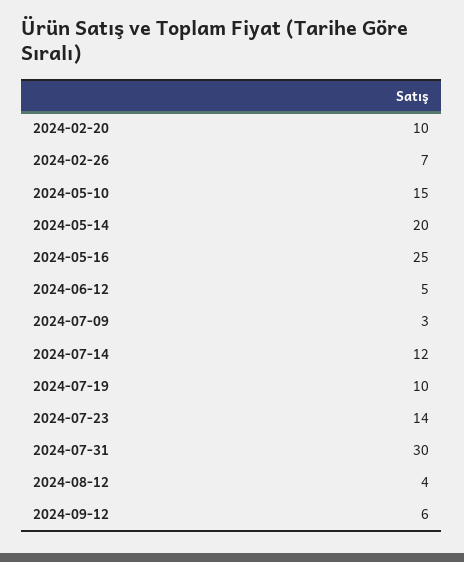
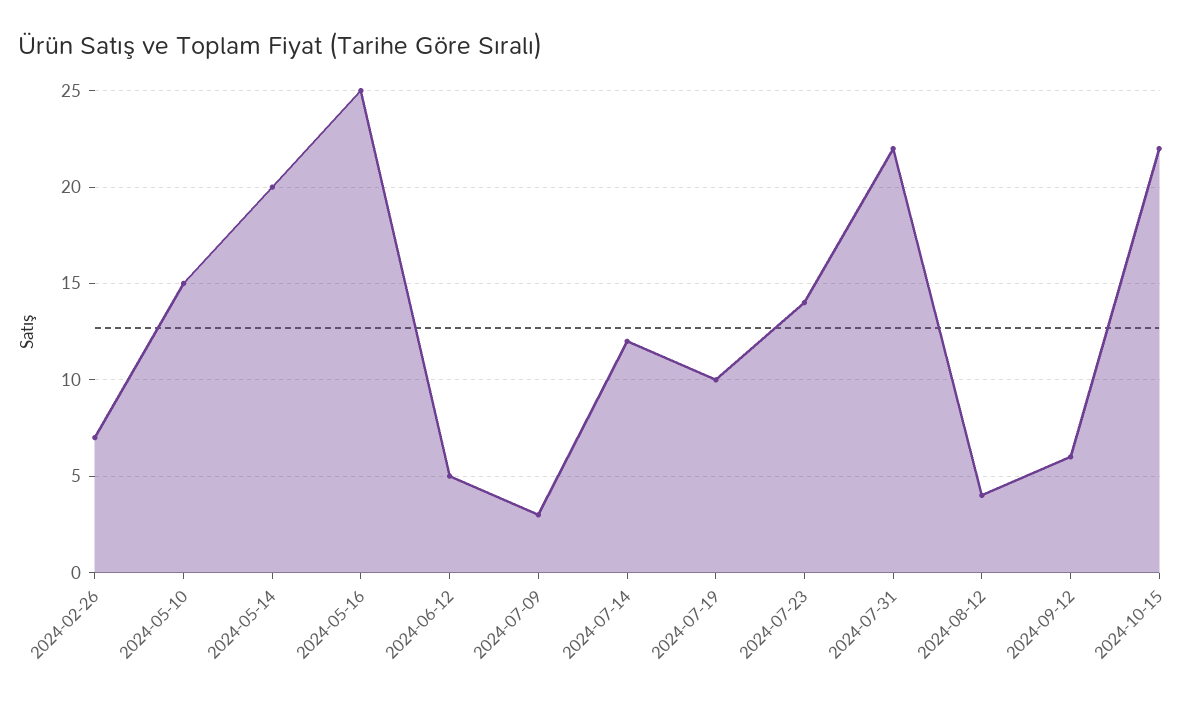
2024-02-20: 10 -> none
2024-07-31: 30 -> 22
2024-10-15: none -> 22

